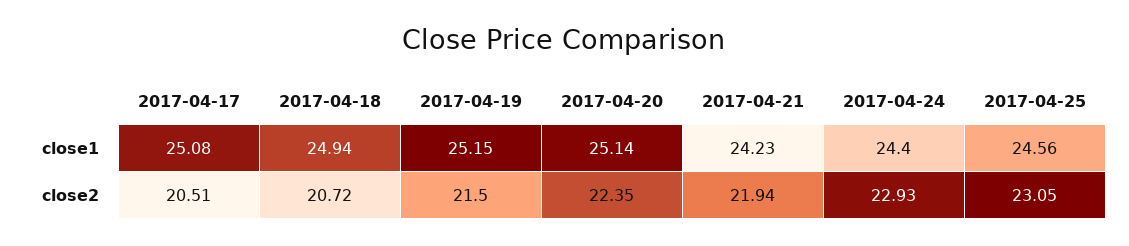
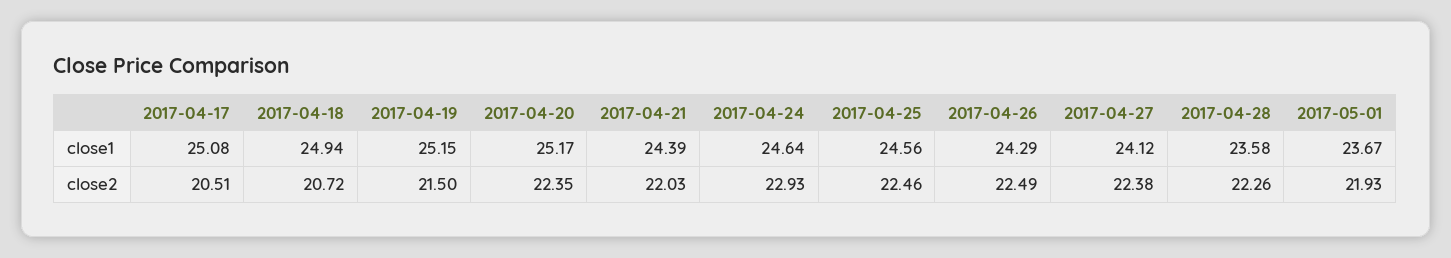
2017-04-20, close1: 25.14 -> 25.17
2017-04-21, close1: 24.23 -> 24.39
2017-04-24, close1: 24.4 -> 24.64
2017-04-21, close2: 21.94 -> 22.03
2017-04-25, close2: 23.05 -> 22.46
2017-04-26, close1: none -> 24.29
2017-04-27, close1: none -> 24.12
2017-04-28, close1: none -> 23.58
2017-05-01, close1: none -> 23.67
2017-04-26, close2: none -> 22.49
2017-04-27, close2: none -> 22.38
2017-04-28, close2: none -> 22.26
2017-05-01, close2: none -> 21.93

